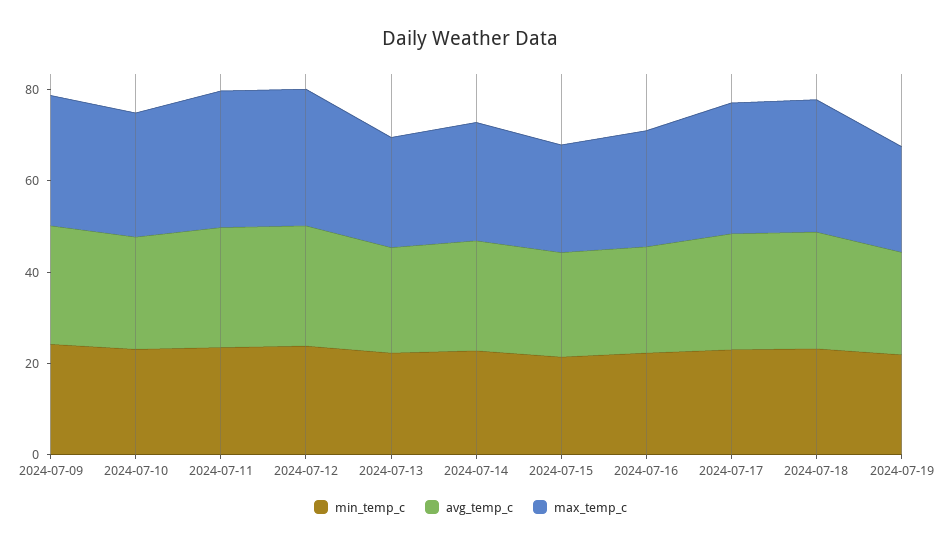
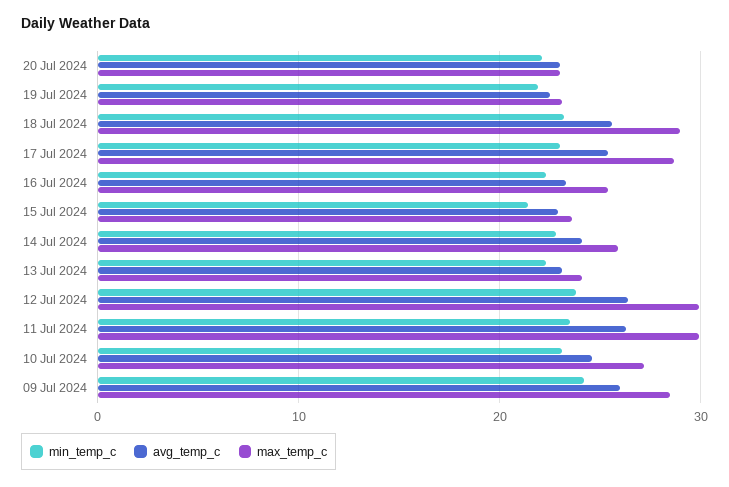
min_temp_c, 20 Jul 2024: none -> 22
avg_temp_c, 20 Jul 2024: none -> 23
max_temp_c, 20 Jul 2024: none -> 23

